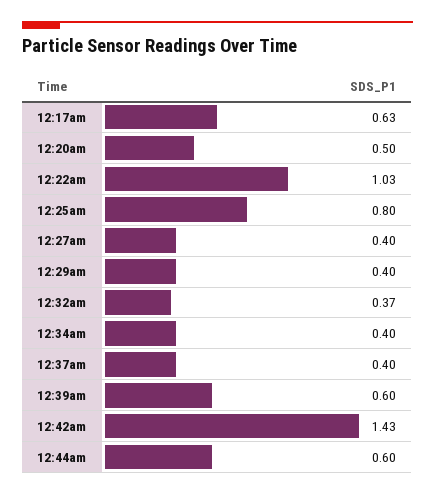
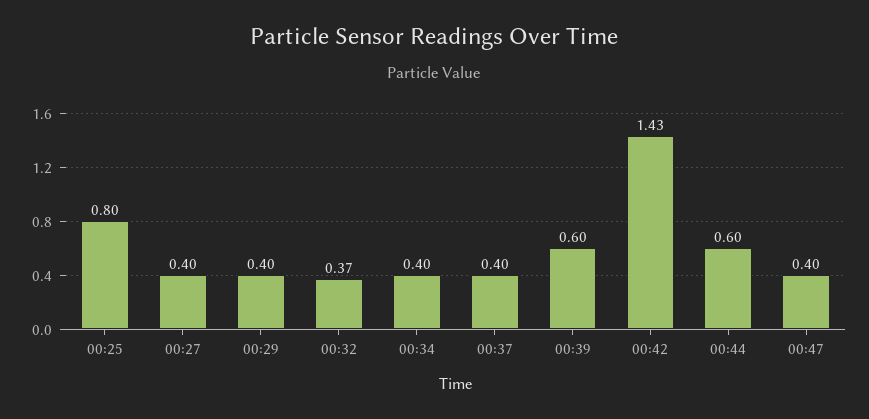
12:17am: 0.63 -> none
12:20am: 0.5 -> none
12:22am: 1.03 -> none
00:47: none -> 0.4

